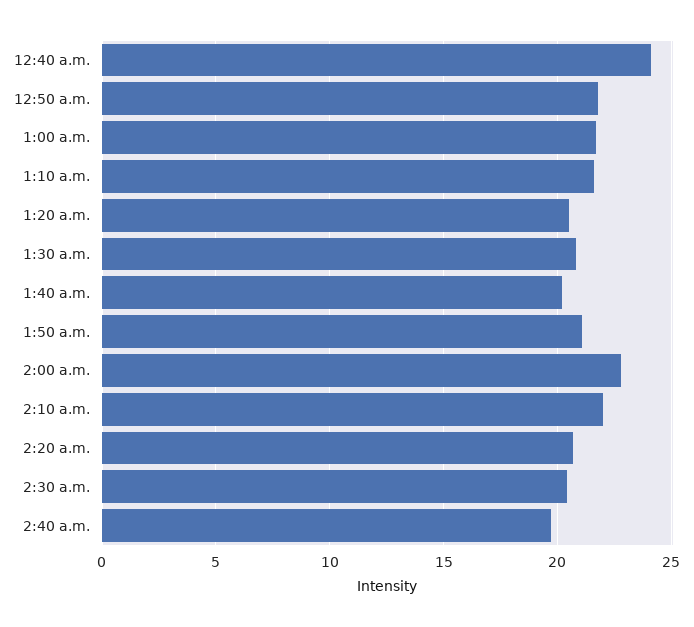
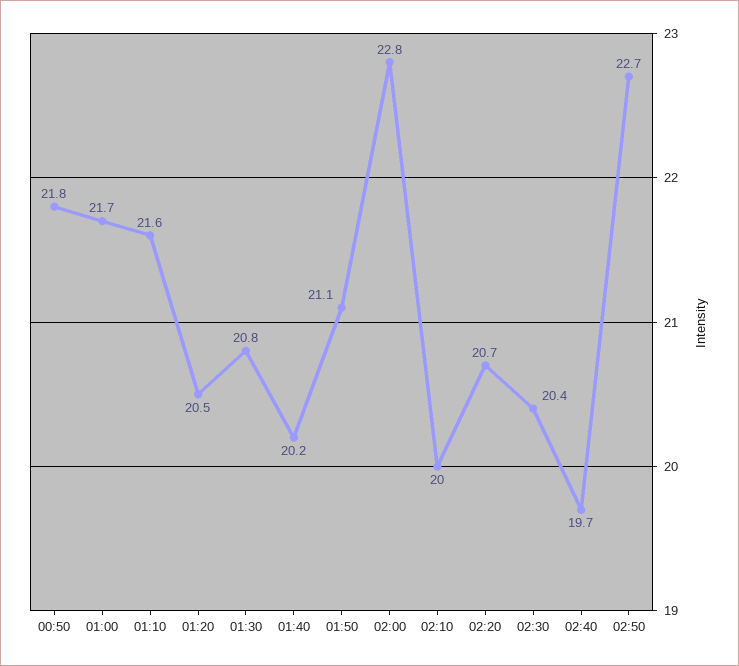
12:40 a.m.: 24 -> none
2:10 a.m.: 22 -> 20
02:50: none -> 22.7

